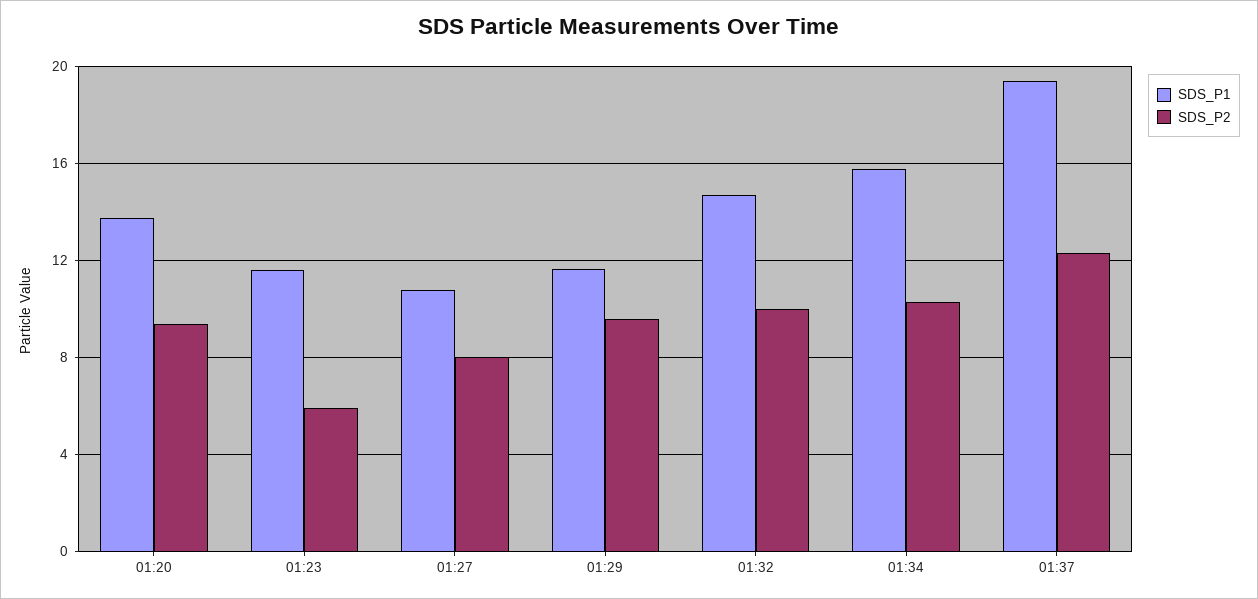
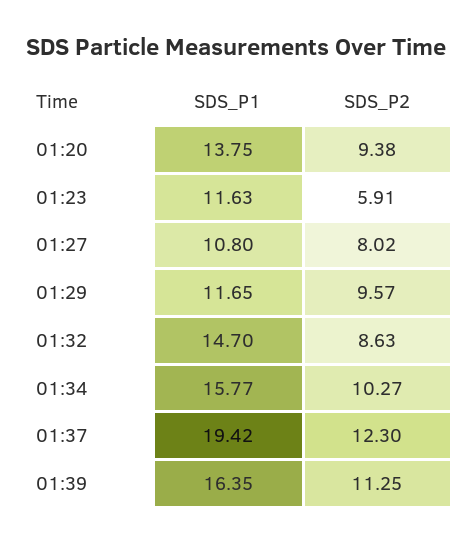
SDS_P2, 01:32: 10 -> 8.63
SDS_P1, 01:39: none -> 16.35
SDS_P2, 01:39: none -> 11.25

